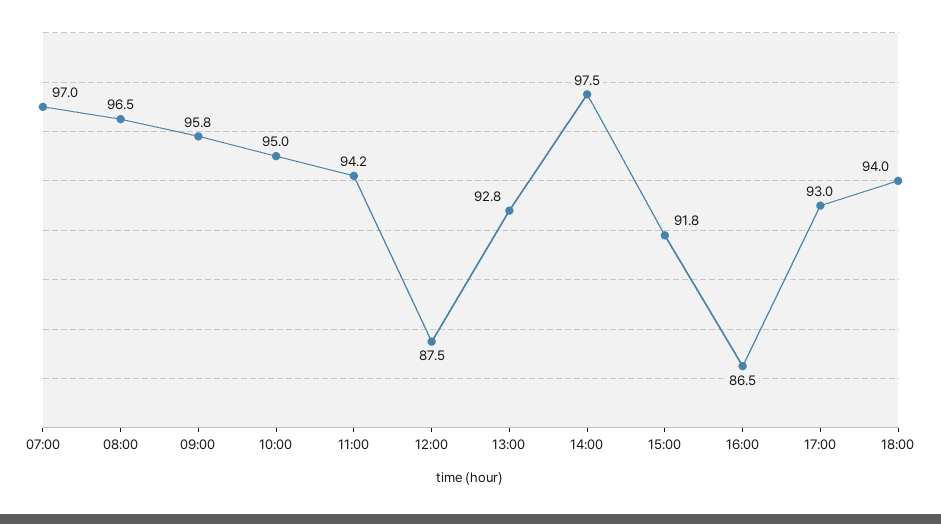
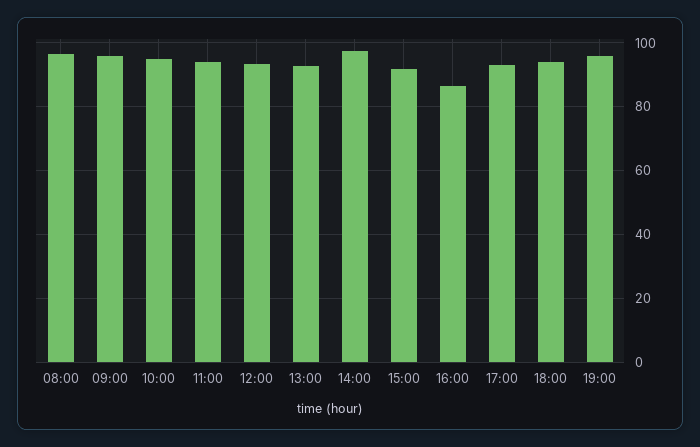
07:00: 97 -> none
12:00: 87.5 -> 94
19:00: none -> 96

